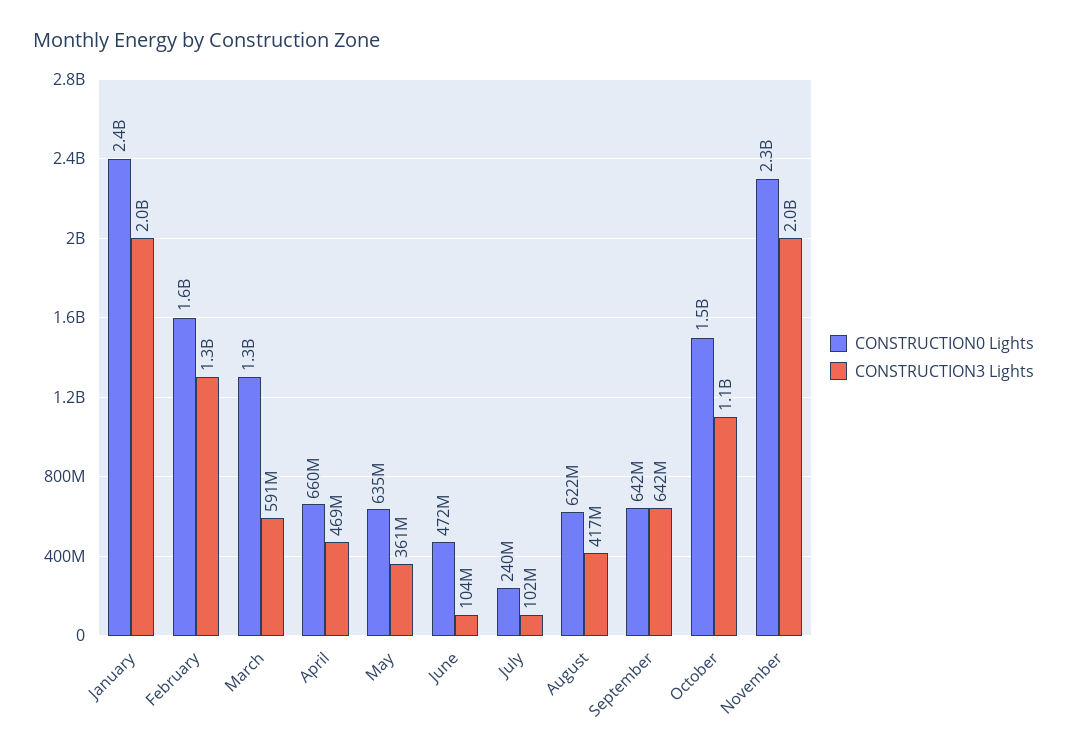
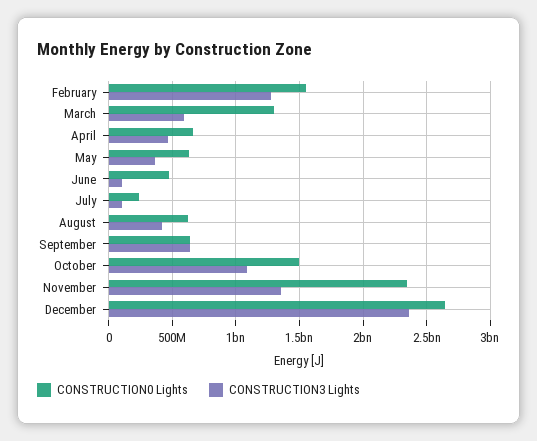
CONSTRUCTION0 Lights, January: 2400000000 -> none
CONSTRUCTION3 Lights, January: 2000000000 -> none
CONSTRUCTION3 Lights, November: 2000000000 -> 1350000000
CONSTRUCTION0 Lights, December: none -> 2650000000
CONSTRUCTION3 Lights, December: none -> 2350000000

